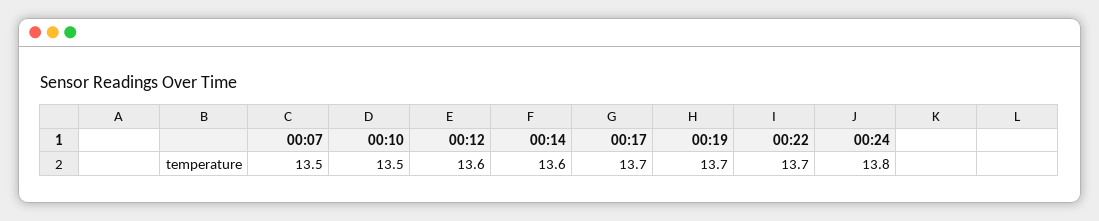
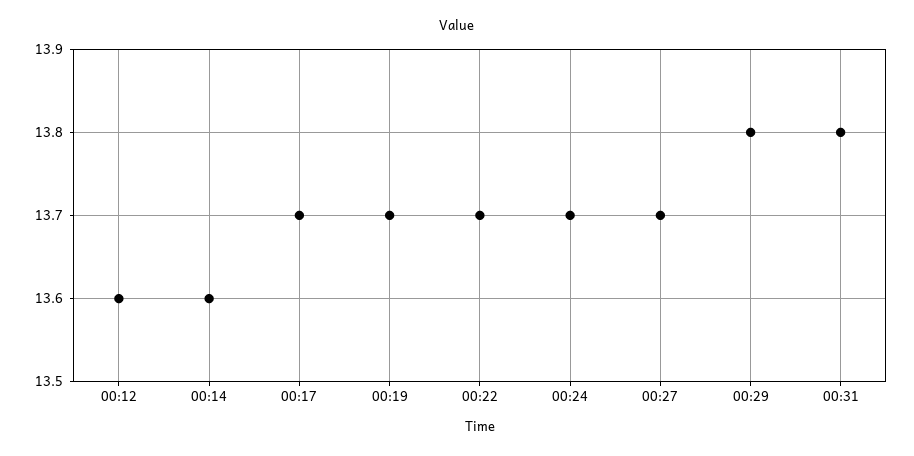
00:07: 13.5 -> none
00:10: 13.5 -> none
00:24: 13.8 -> 13.7
00:27: none -> 13.7
00:29: none -> 13.8
00:31: none -> 13.8

